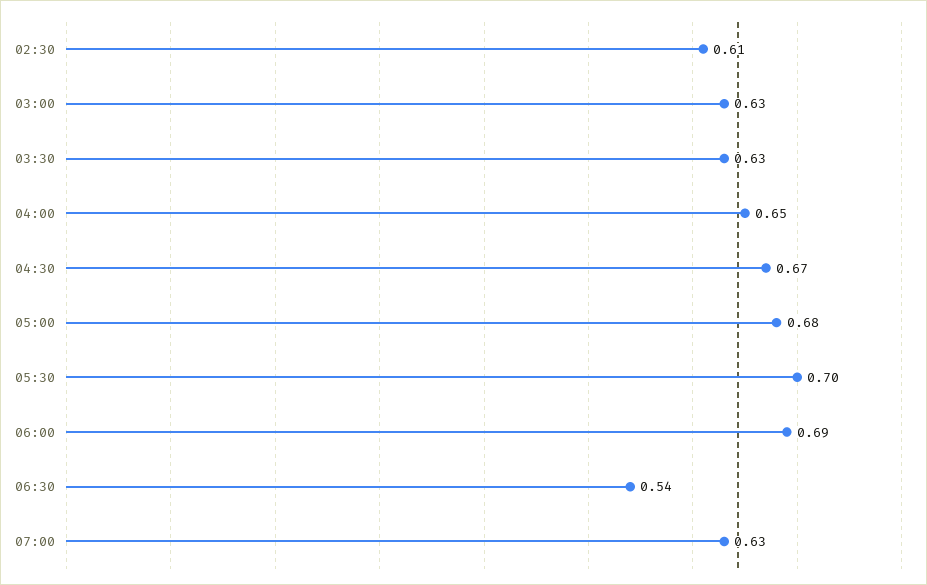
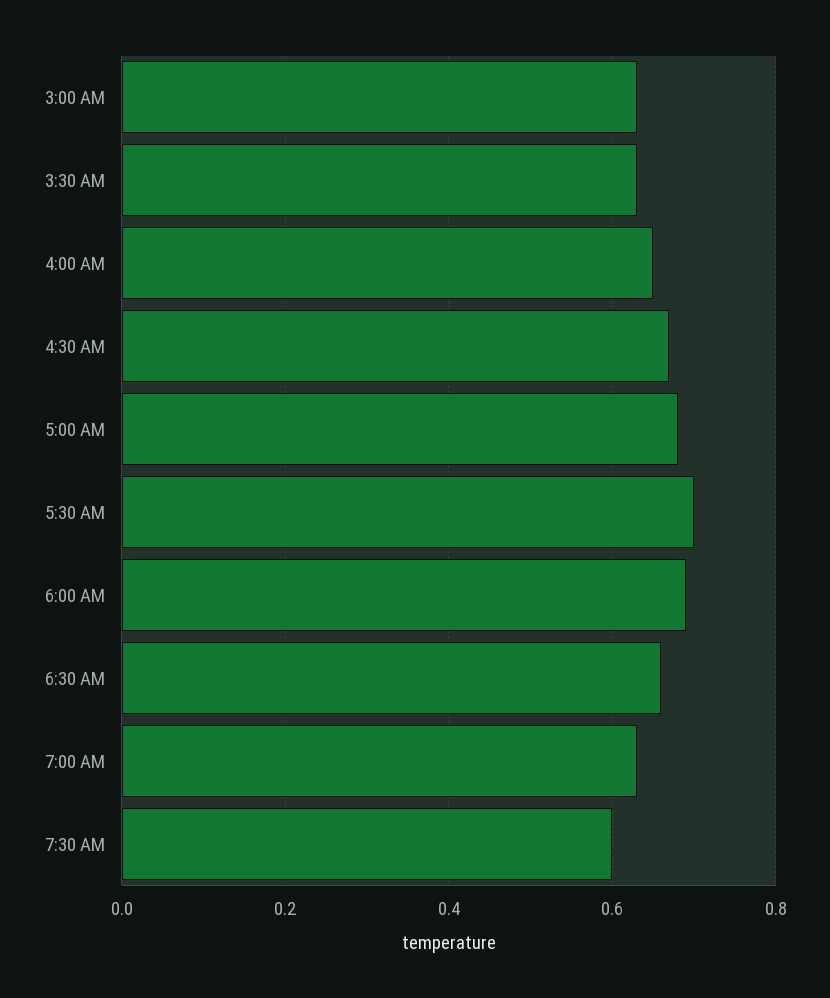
02:30: 0.61 -> none
06:30: 0.54 -> 0.65
7:30 AM: none -> 0.6

